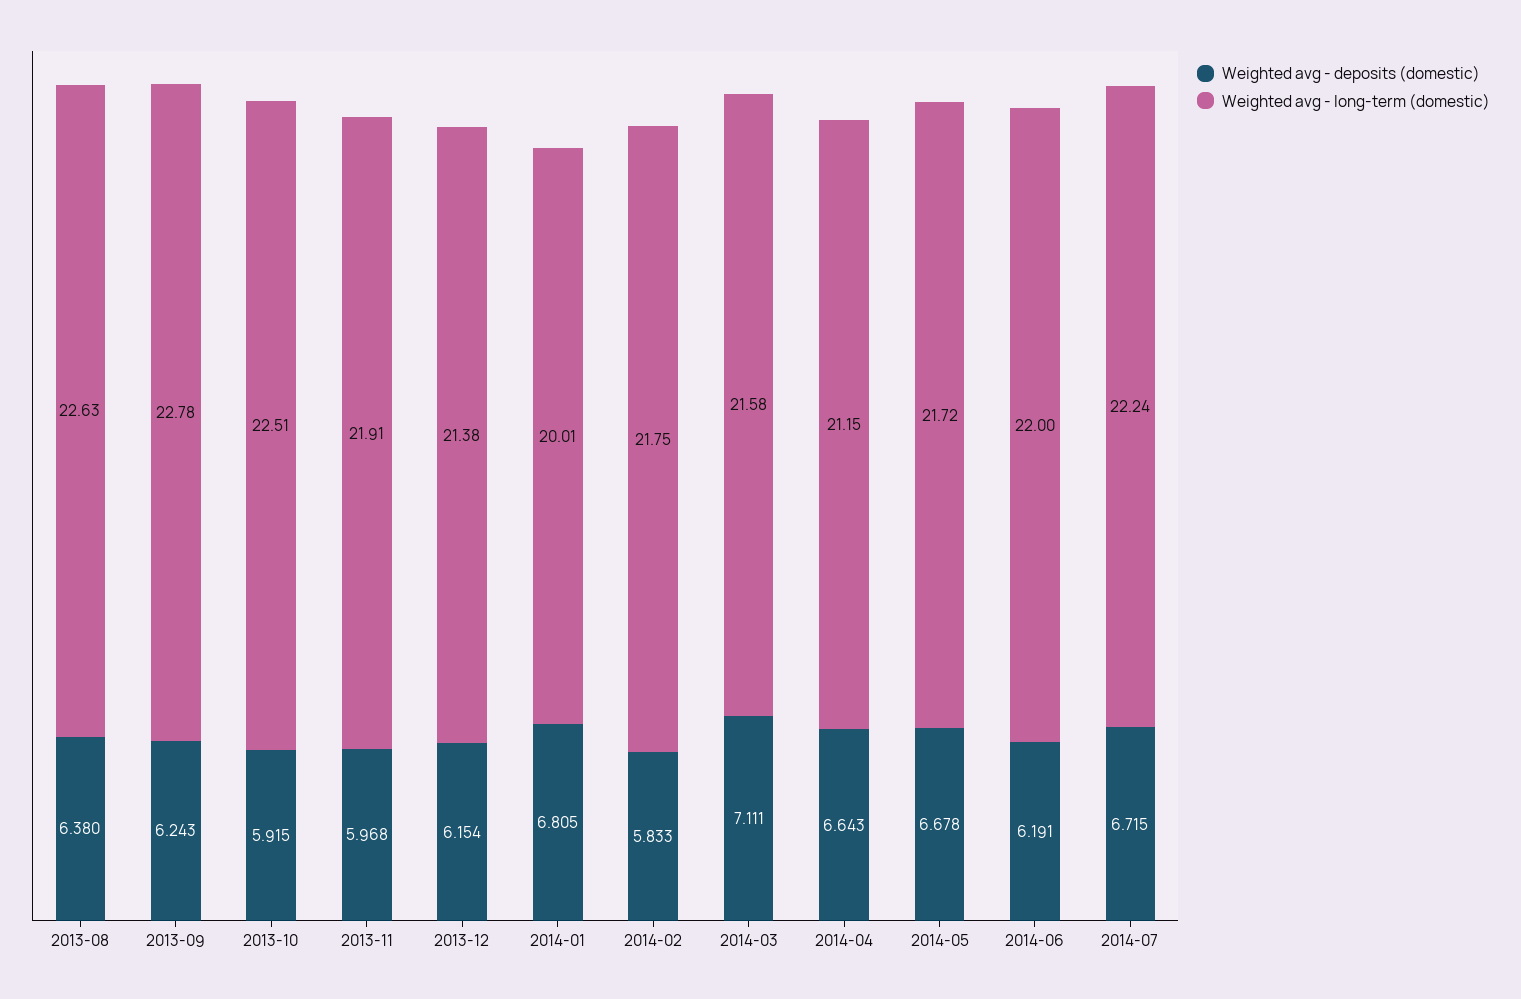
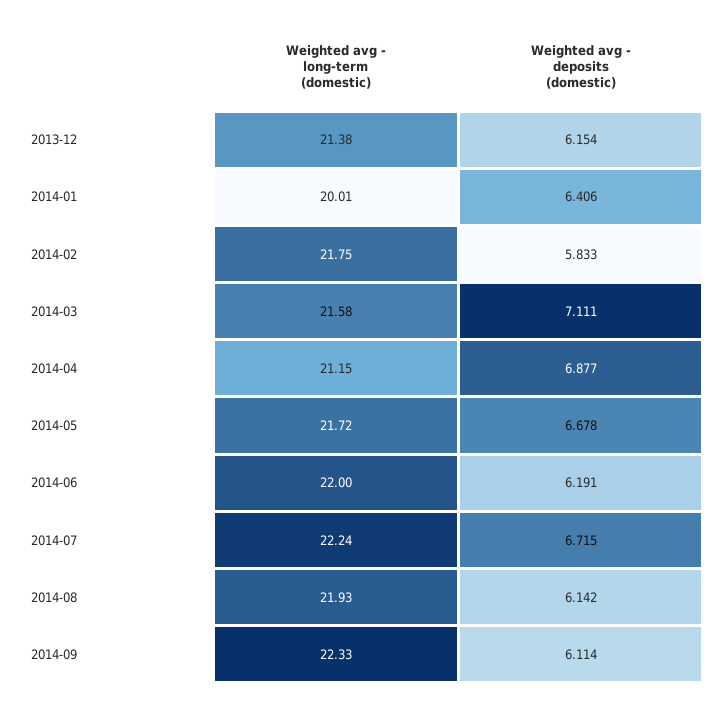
Weighted avg - deposits (domestic), 2013-08: 6.38 -> none
Weighted avg - long-term (domestic), 2013-08: 22.63 -> none
Weighted avg - deposits (domestic), 2013-09: 6.243 -> none
Weighted avg - long-term (domestic), 2013-09: 22.78 -> none
Weighted avg - deposits (domestic), 2013-10: 5.915 -> none
Weighted avg - long-term (domestic), 2013-10: 22.51 -> none
Weighted avg - deposits (domestic), 2013-11: 5.968 -> none
Weighted avg - long-term (domestic), 2013-11: 21.91 -> none
Weighted avg - deposits (domestic), 2014-01: 6.805 -> 6.406
Weighted avg - deposits (domestic), 2014-04: 6.643 -> 6.877
Weighted avg - long-term (domestic), 2014-08: none -> 21.93
Weighted avg - deposits (domestic), 2014-08: none -> 6.142
Weighted avg - long-term (domestic), 2014-09: none -> 22.33
Weighted avg - deposits (domestic), 2014-09: none -> 6.114

